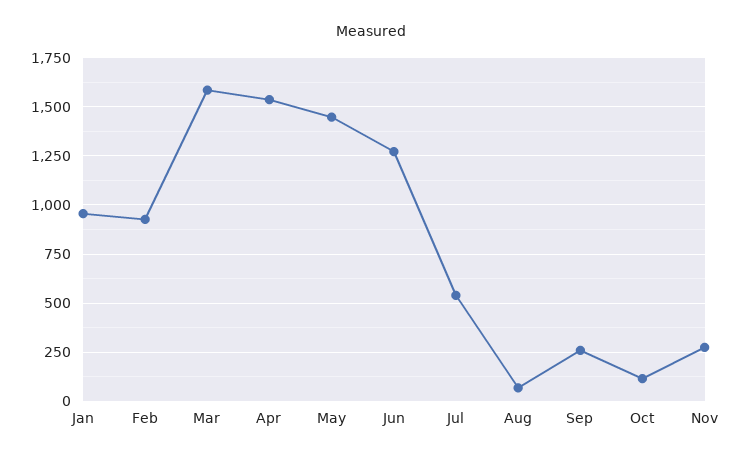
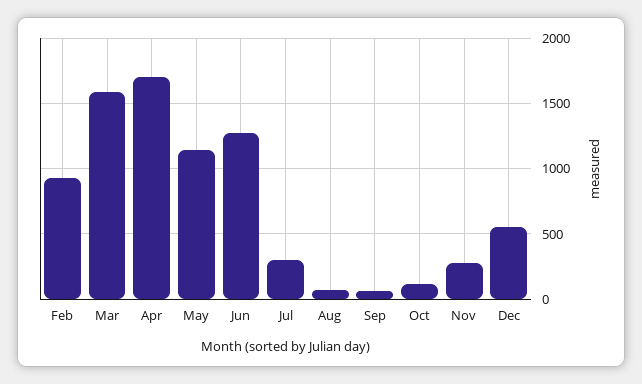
Jan: 950 -> none
Apr: 1550 -> 1700
May: 1450 -> 1150
Jul: 550 -> 300
Sep: 250 -> 50
Dec: none -> 550

